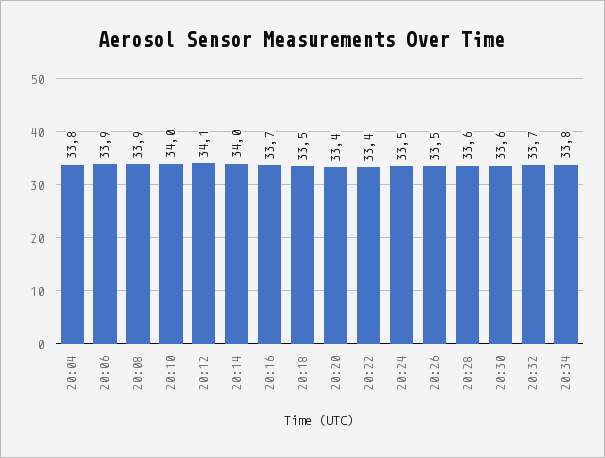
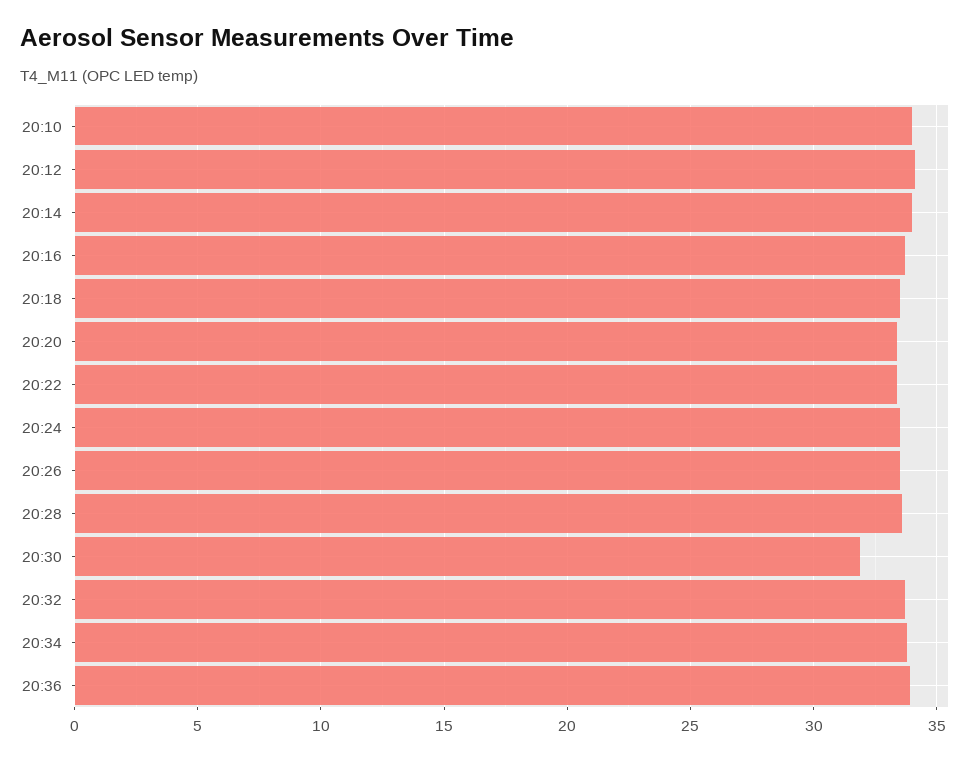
20:04: 33.8 -> none
20:06: 33.9 -> none
20:08: 33.9 -> none
20:30: 33.6 -> 32
20:36: none -> 34

